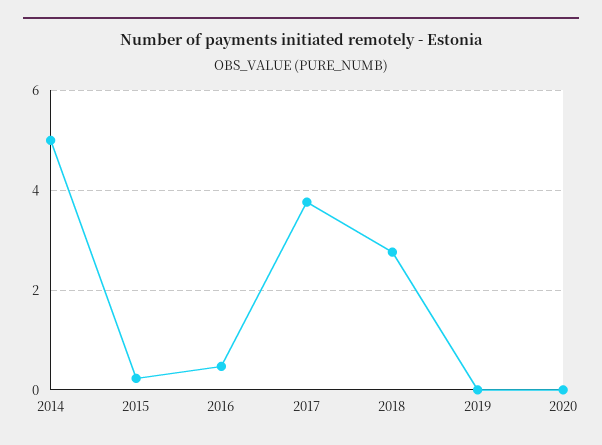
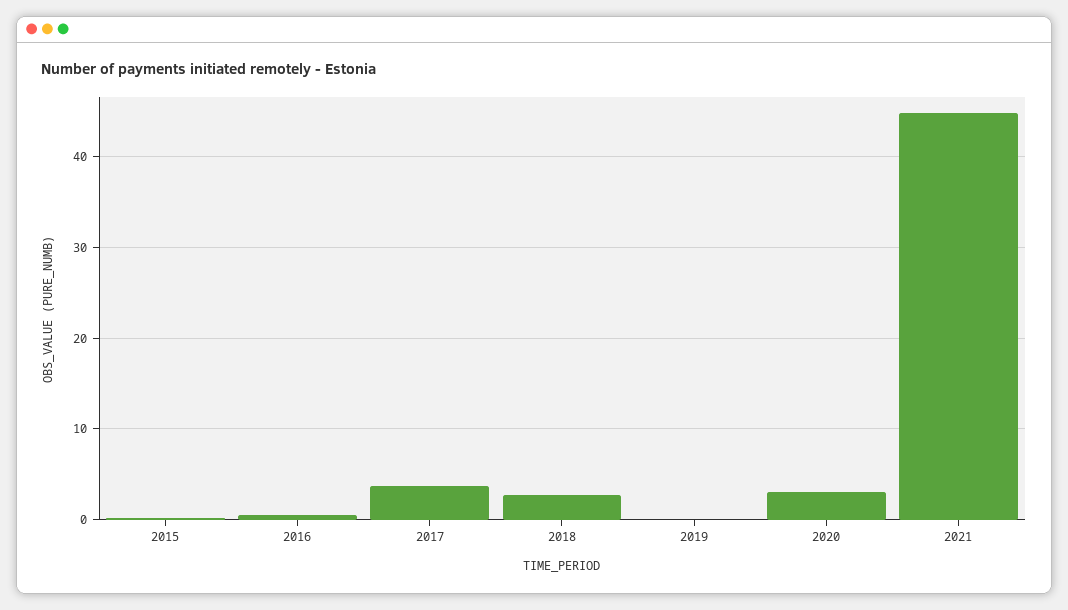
2014: 5 -> none
2020: 0 -> 3
2021: none -> 45

